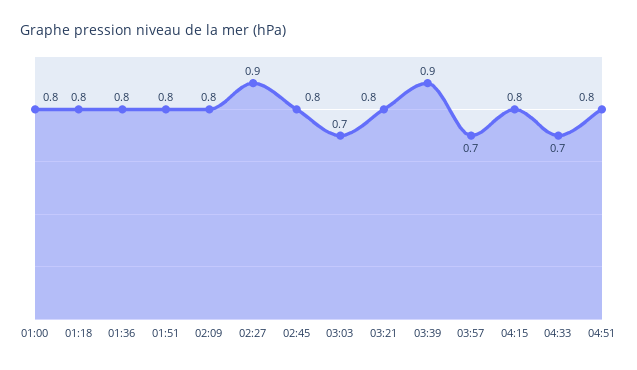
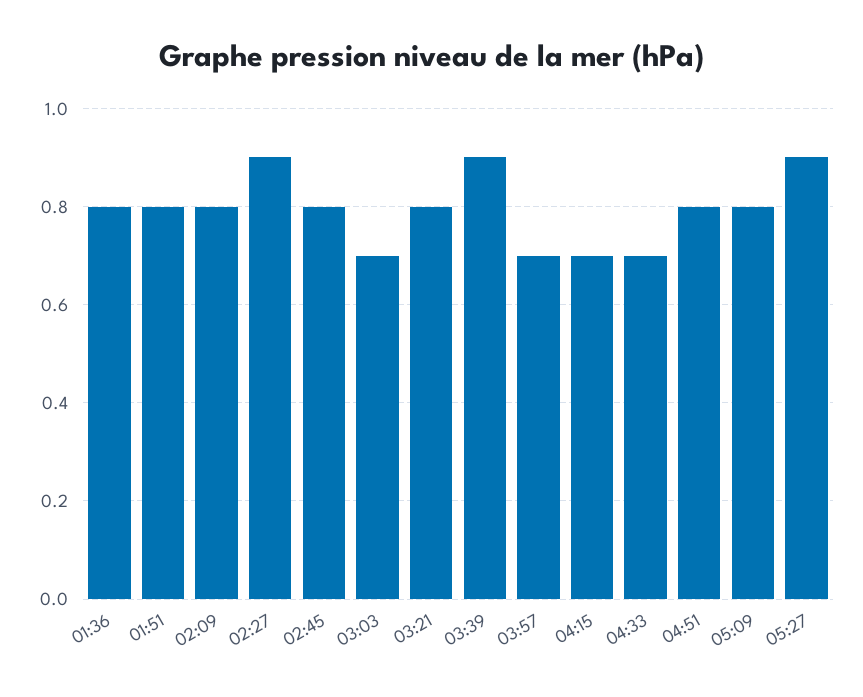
01:00: 0.8 -> none
01:18: 0.8 -> none
04:15: 0.8 -> 0.7
05:09: none -> 0.8
05:27: none -> 0.9

